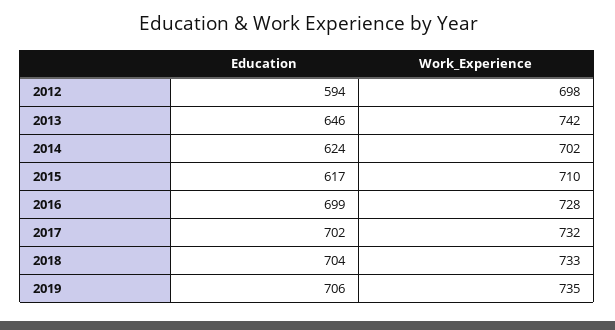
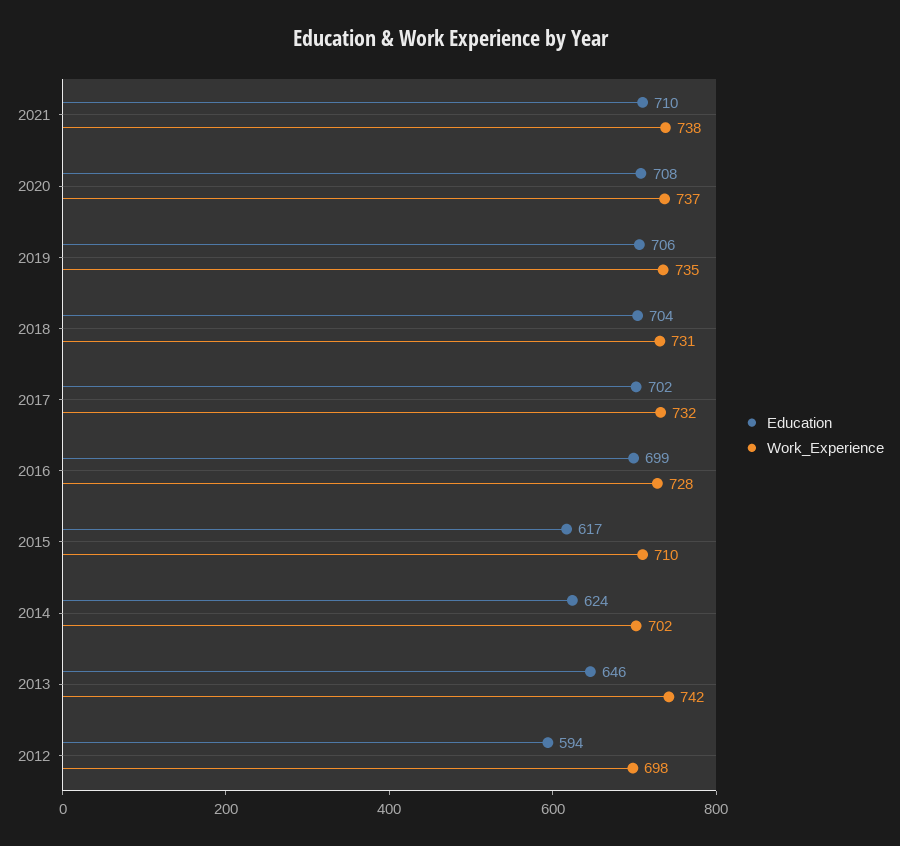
Work_Experience, 2018: 733 -> 731
Education, 2021: none -> 710
Work_Experience, 2021: none -> 738
Education, 2020: none -> 708
Work_Experience, 2020: none -> 737

